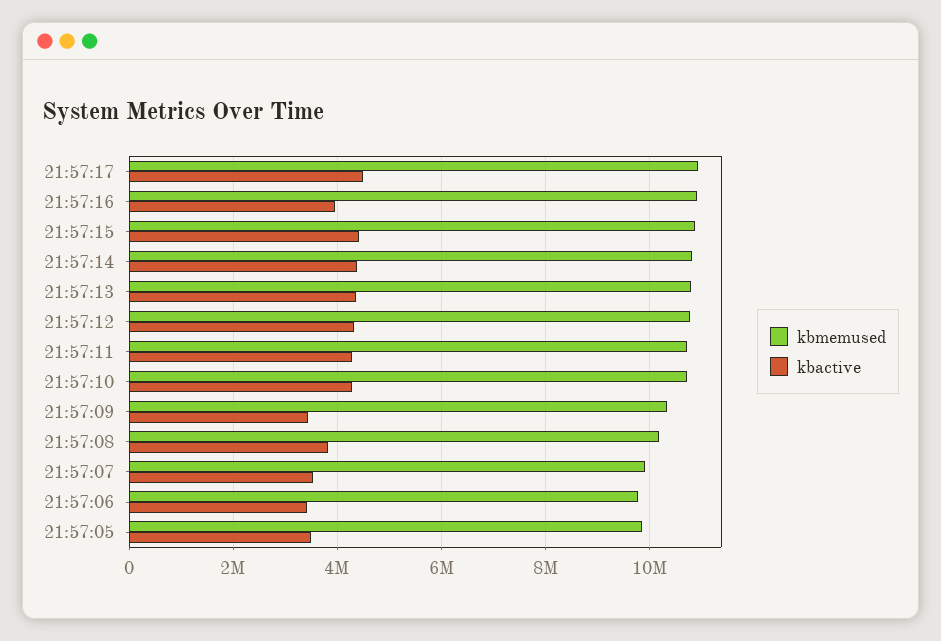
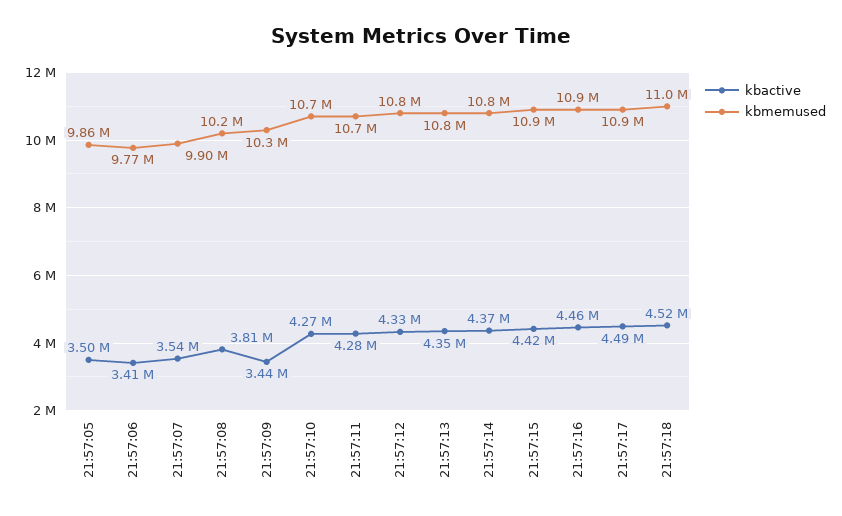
kbactive, 21:57:16: 4000000 -> 4460000
kbactive, 21:57:18: none -> 4520000
kbmemused, 21:57:18: none -> 11000000

